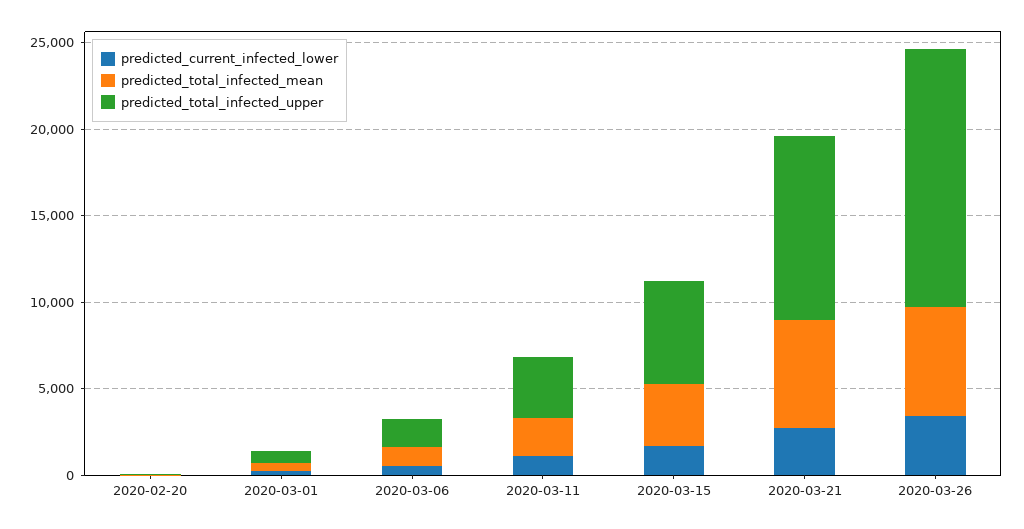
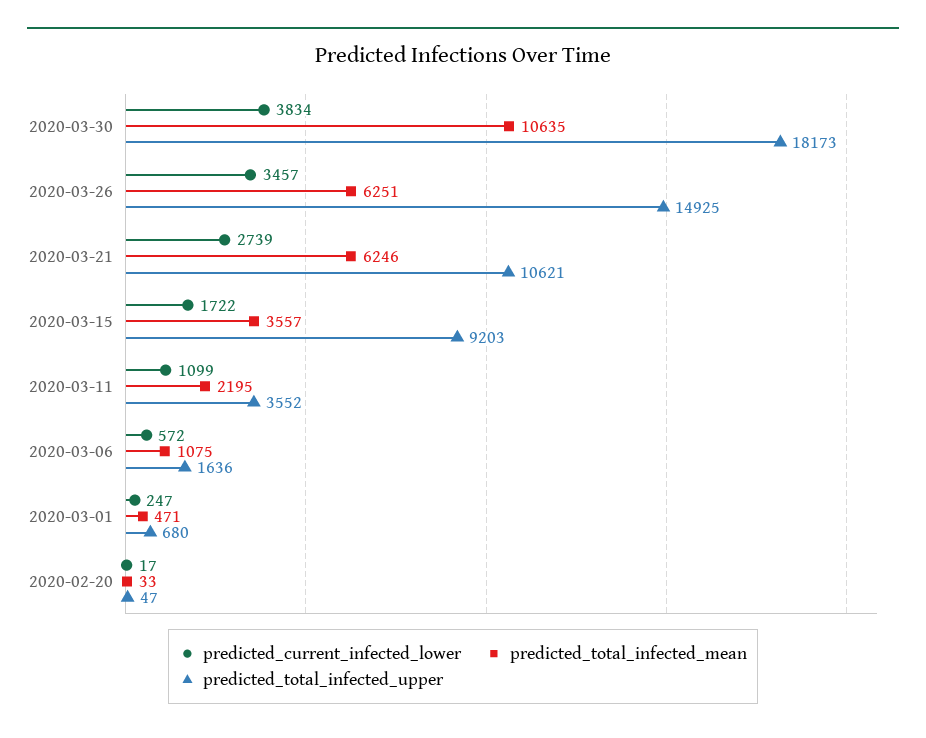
predicted_total_infected_upper, 2020-03-15: 6000 -> 9203
predicted_current_infected_lower, 2020-03-30: none -> 3834
predicted_total_infected_mean, 2020-03-30: none -> 10635
predicted_total_infected_upper, 2020-03-30: none -> 18173

